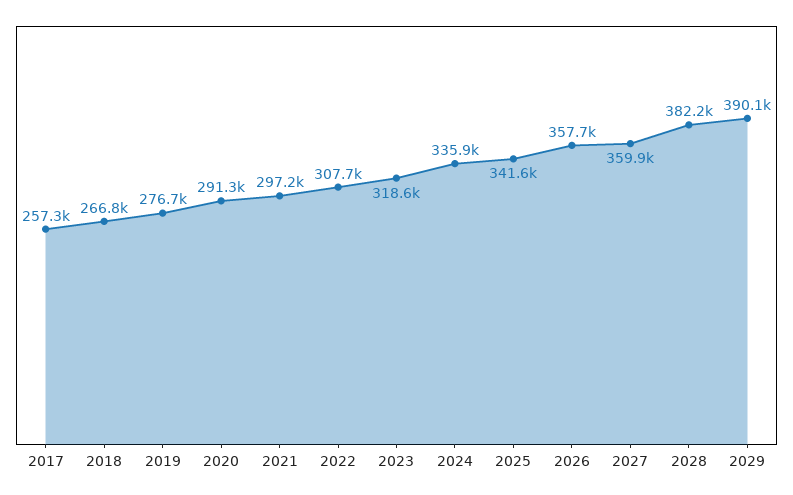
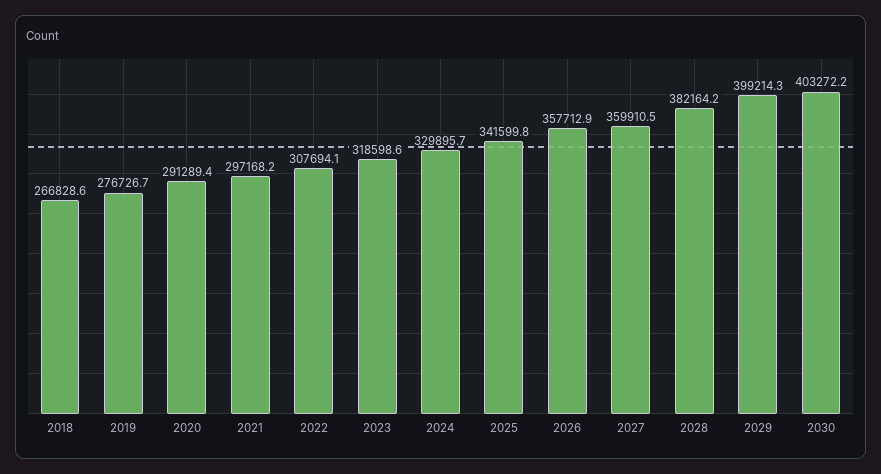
2017: 257300 -> none
2024: 335900 -> 329895.7
2029: 390100 -> 399214.3
2030: none -> 403272.2

